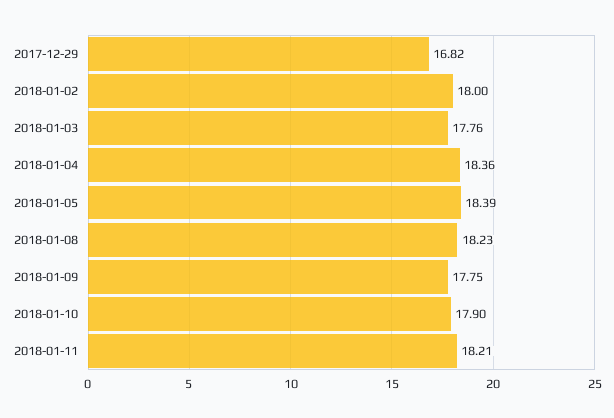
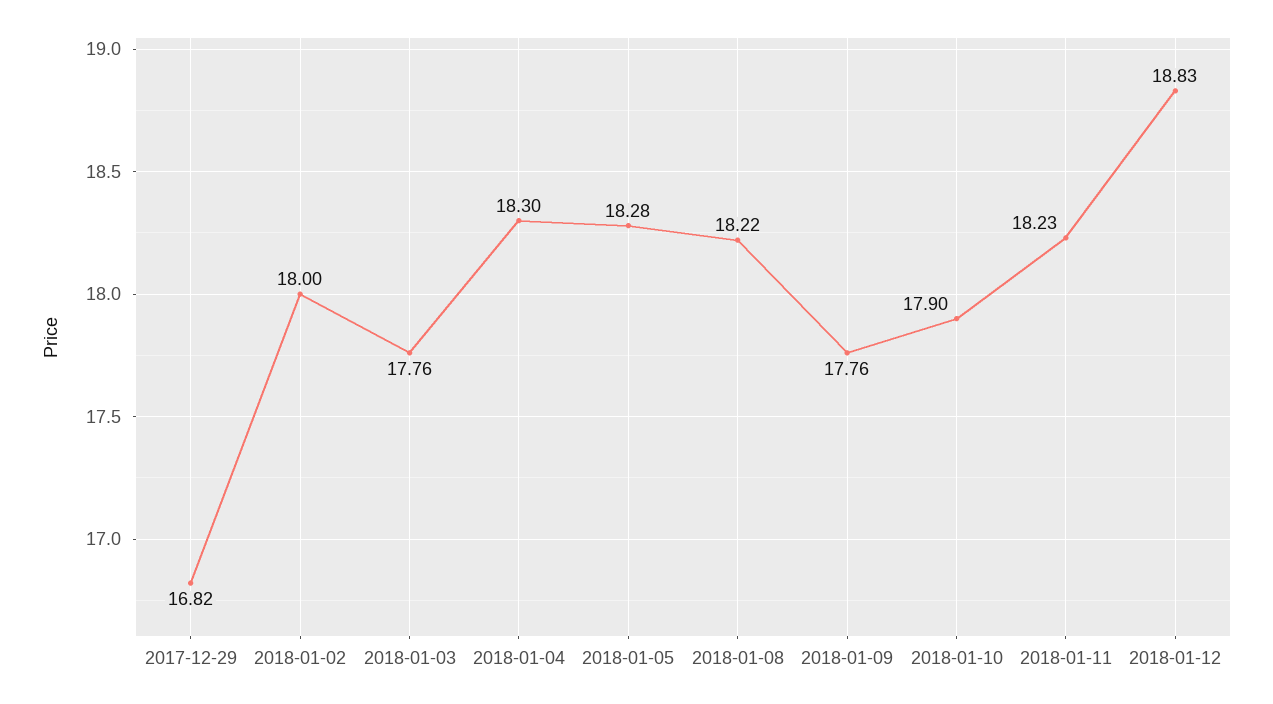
2018-01-04: 18.36 -> 18.3
2018-01-05: 18.39 -> 18.28
2018-01-08: 18.23 -> 18.22
2018-01-09: 17.75 -> 17.76
2018-01-11: 18.21 -> 18.23
2018-01-12: none -> 18.83

